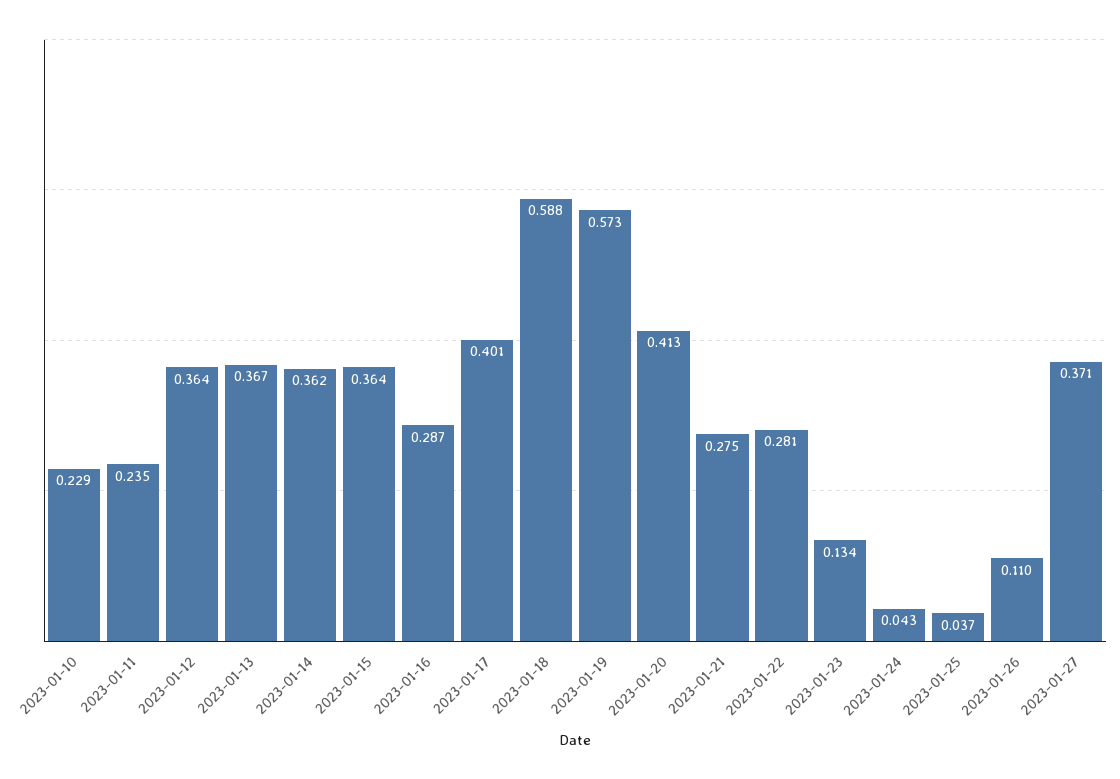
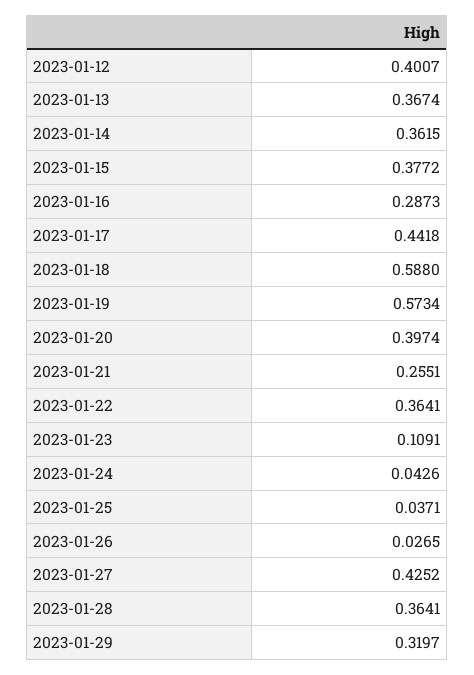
2023-01-10: 0.229 -> none
2023-01-11: 0.235 -> none
2023-01-12: 0.364 -> 0.4007
2023-01-15: 0.364 -> 0.3772
2023-01-17: 0.401 -> 0.4418
2023-01-20: 0.413 -> 0.3974
2023-01-21: 0.275 -> 0.2551
2023-01-22: 0.281 -> 0.3641
2023-01-23: 0.134 -> 0.1091
2023-01-26: 0.11 -> 0.0265
2023-01-27: 0.371 -> 0.4252
2023-01-28: none -> 0.3641
2023-01-29: none -> 0.3197

